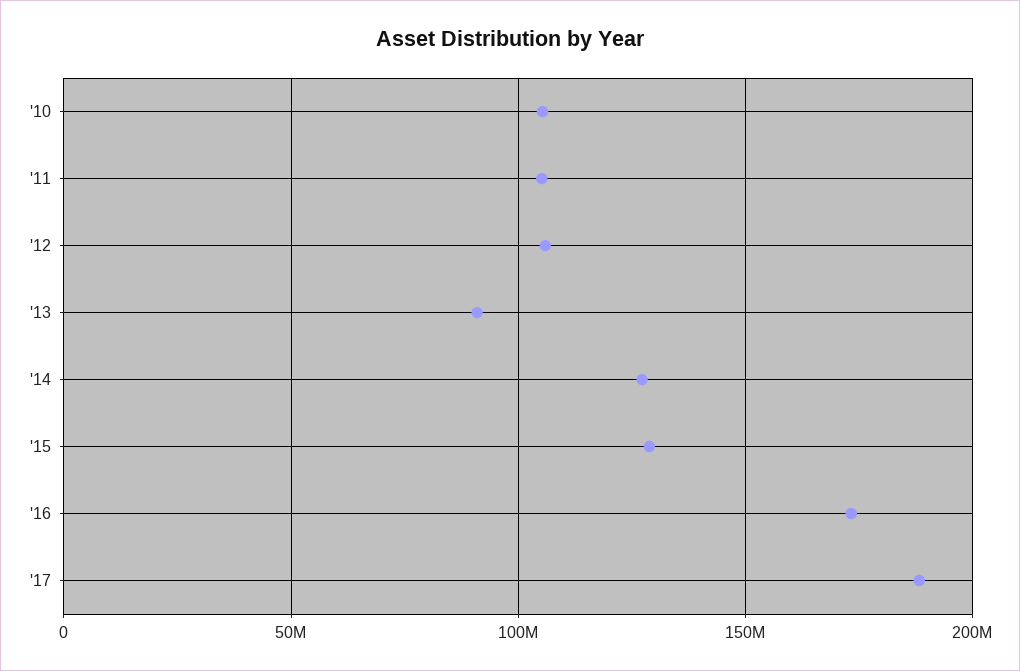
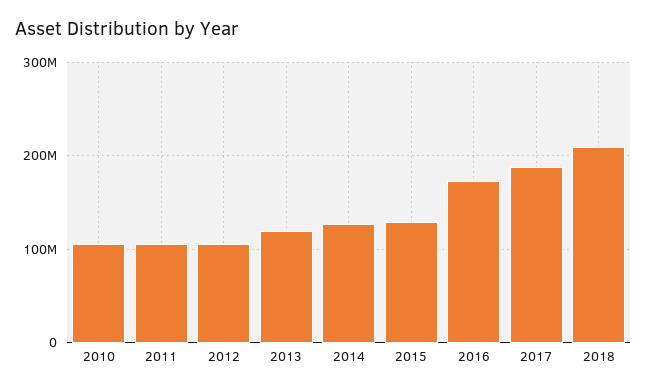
'13: 90000000 -> 120000000
2018: none -> 210000000

